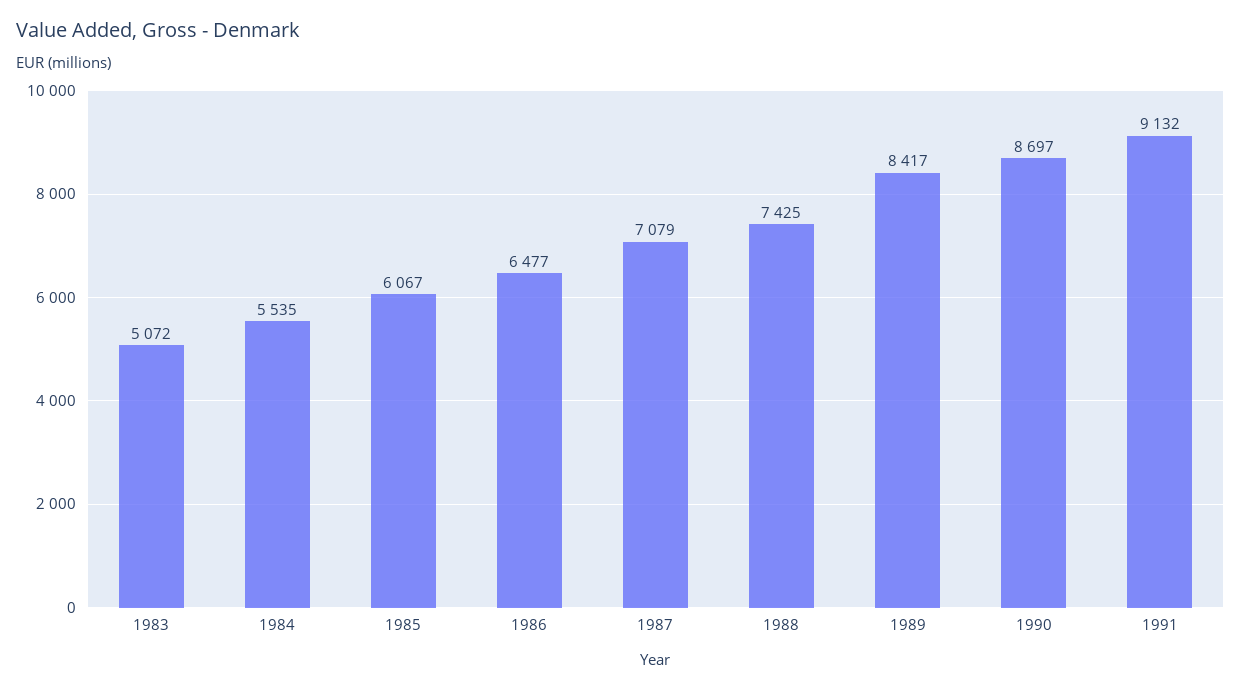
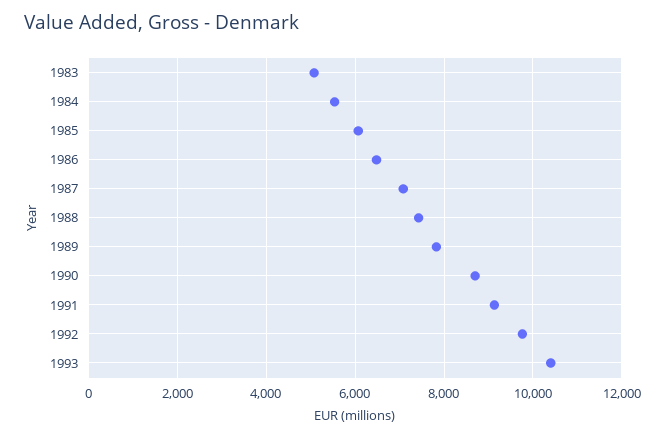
1989: 8417 -> 7800
1992: none -> 9800
1993: none -> 10400

